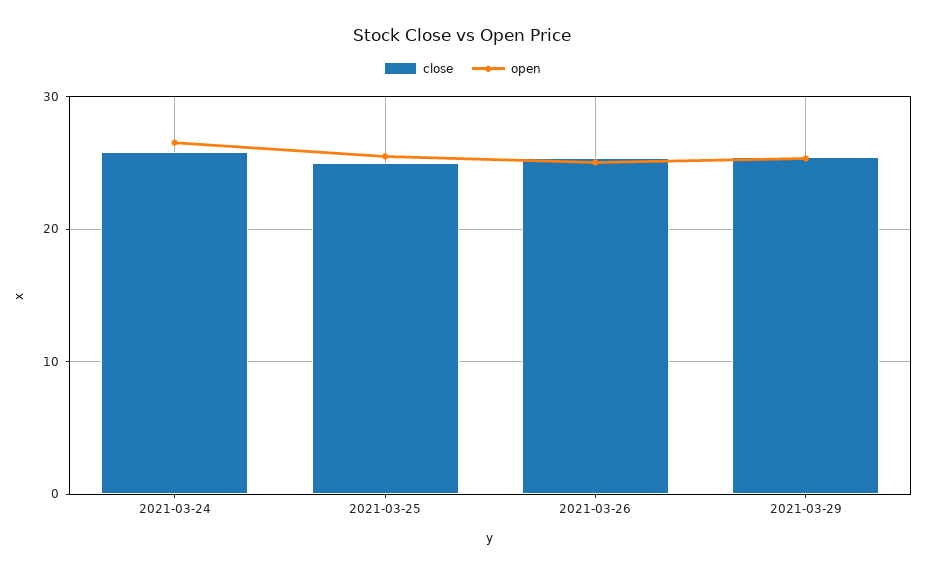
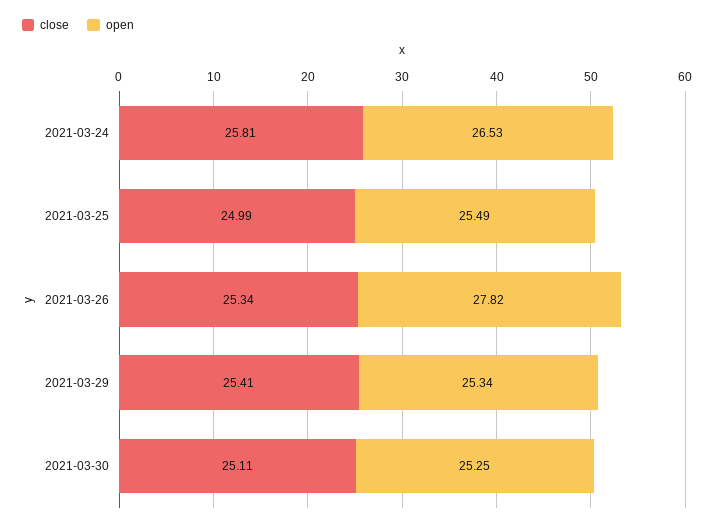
open, 2021-03-26: 25 -> 27.82
close, 2021-03-30: none -> 25.11
open, 2021-03-30: none -> 25.25

